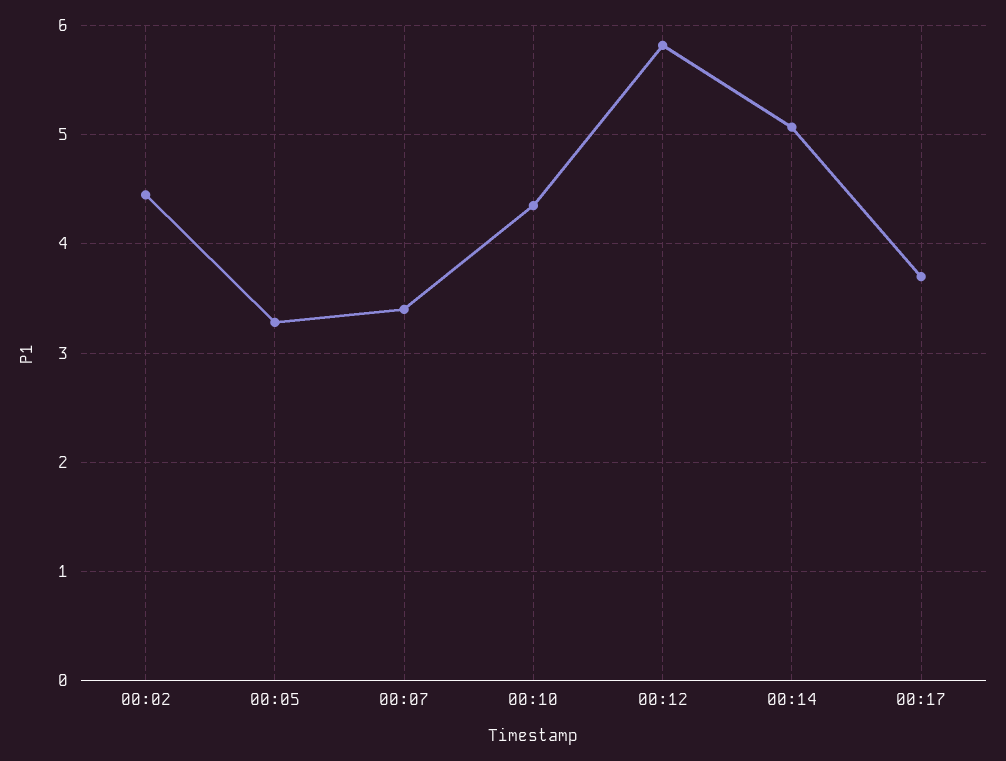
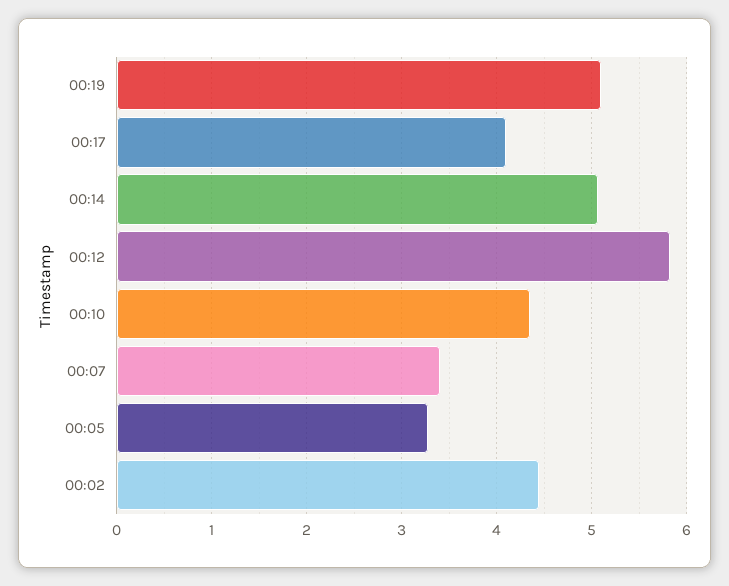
00:17: 3.7 -> 4.1
00:19: none -> 5.1

